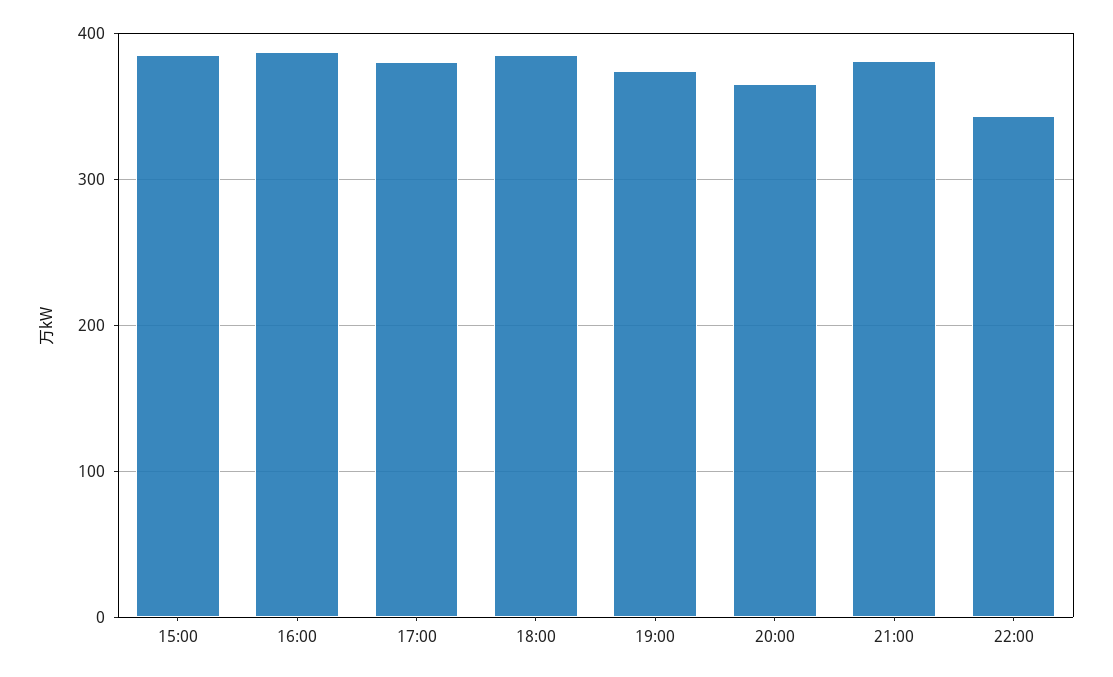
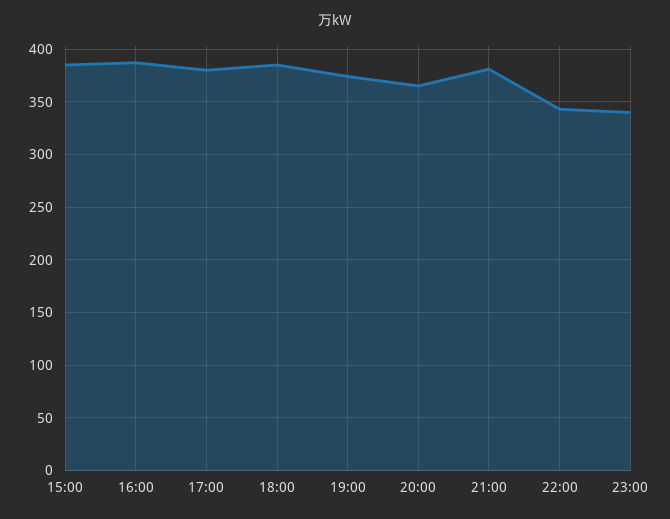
23:00: none -> 340

